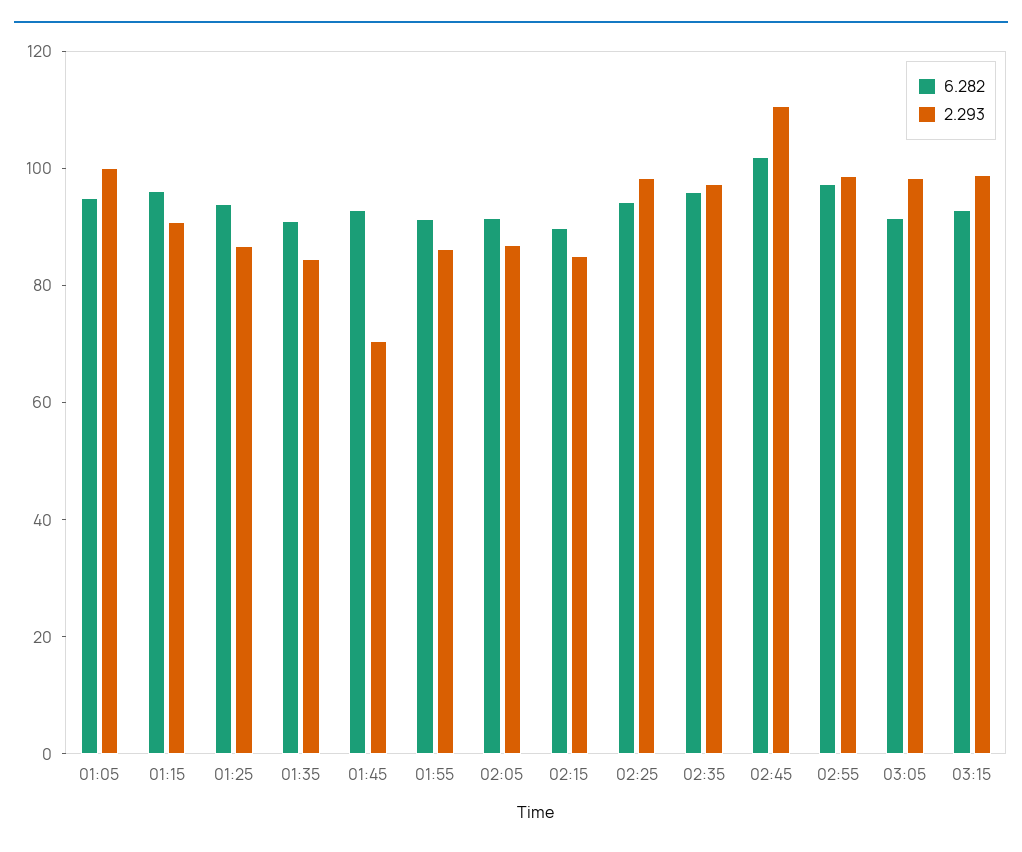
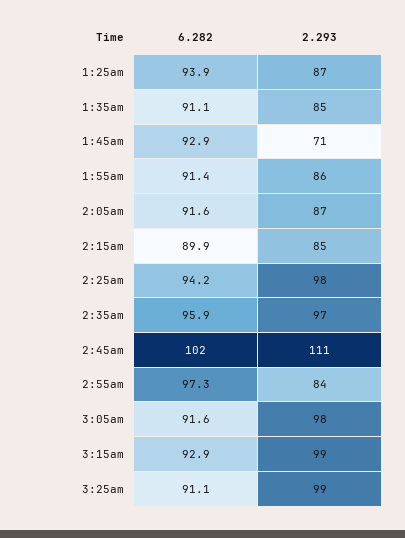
6.282, 01:05: 95 -> none
2.293, 01:05: 100 -> none
6.282, 01:15: 95 -> none
2.293, 01:15: 90 -> none
2.293, 02:55: 100 -> 84
6.282, 3:25am: none -> 91.1
2.293, 3:25am: none -> 99

